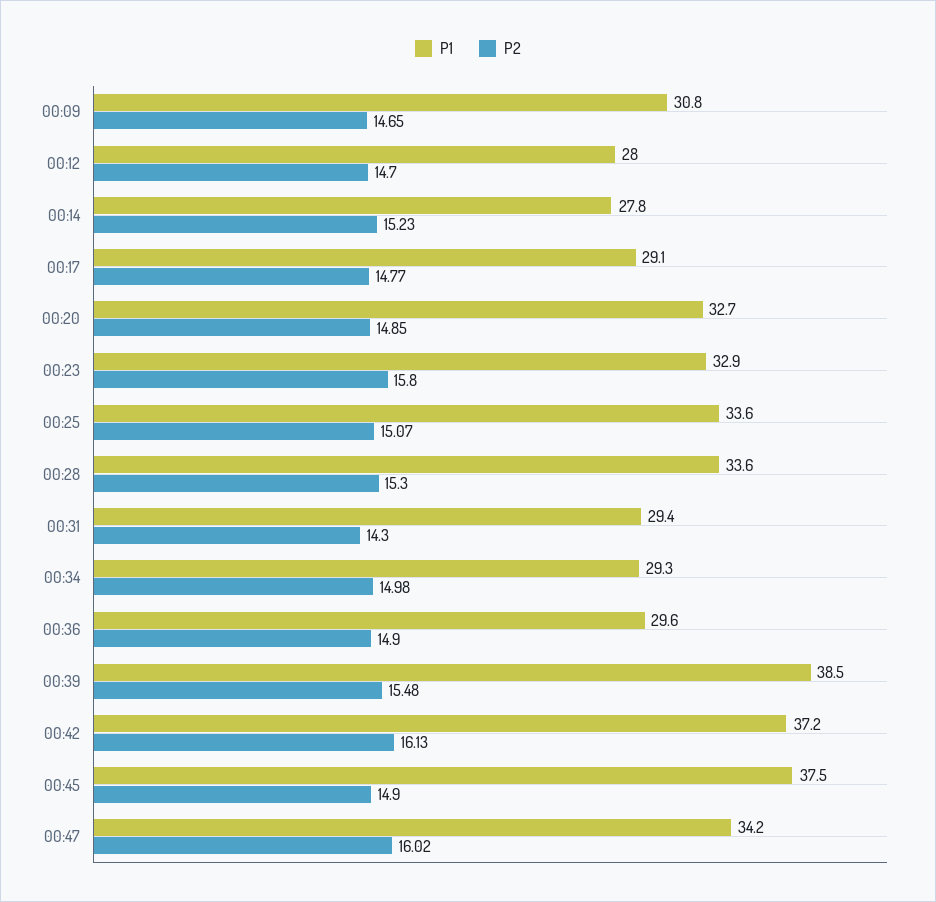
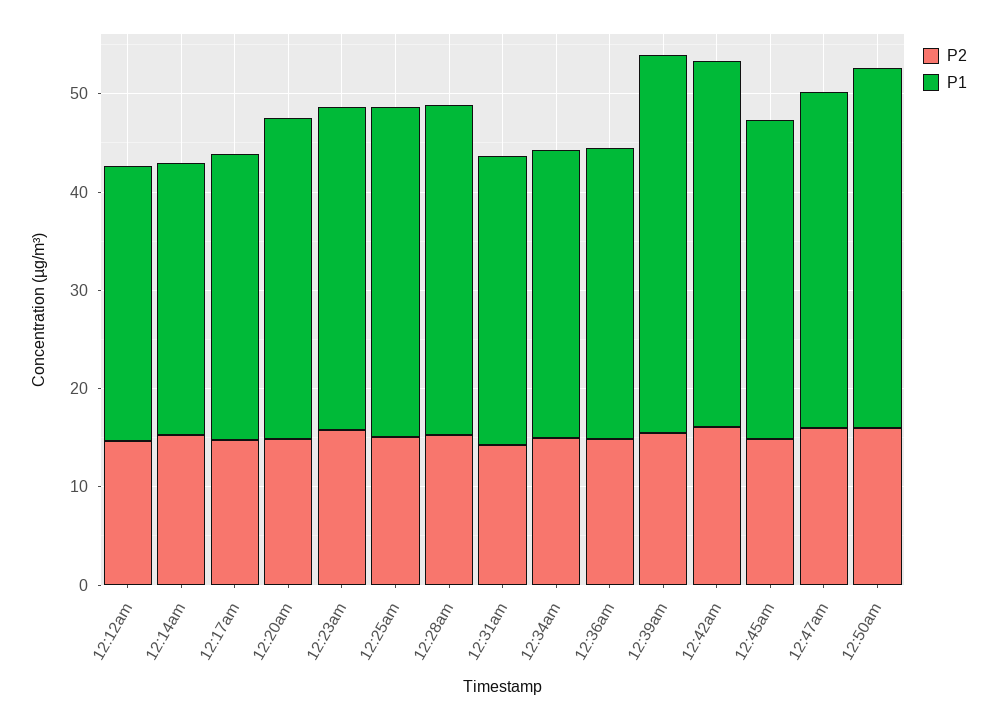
P1, 00:09: 30.8 -> none
P2, 00:09: 14.65 -> none
P1, 00:45: 37.5 -> 32
P2, 12:50am: none -> 16
P1, 12:50am: none -> 36

